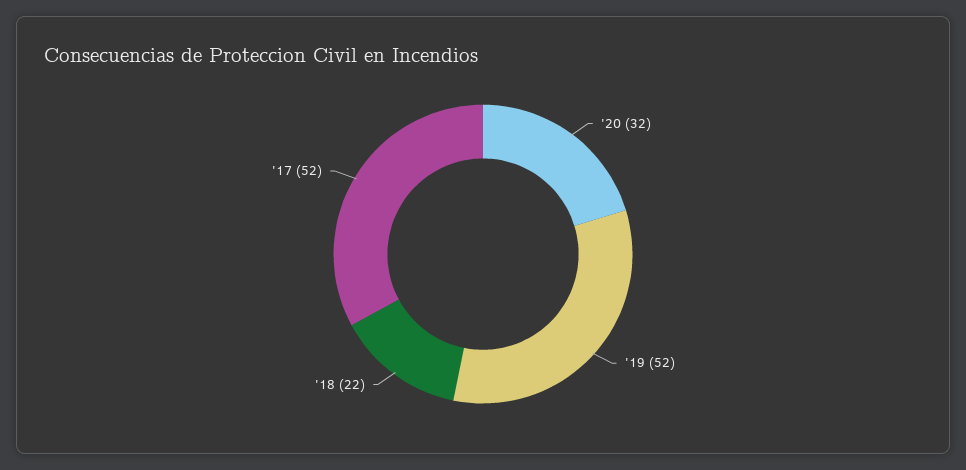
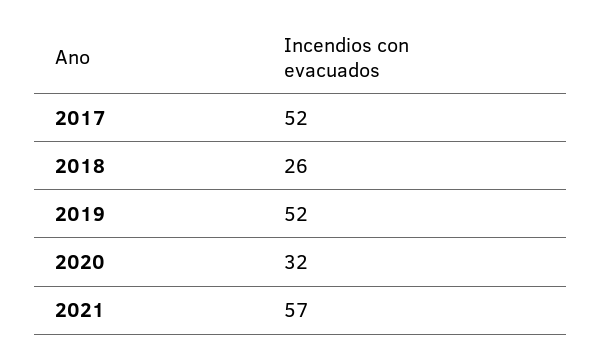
'18: 22 -> 26
2021: none -> 57

